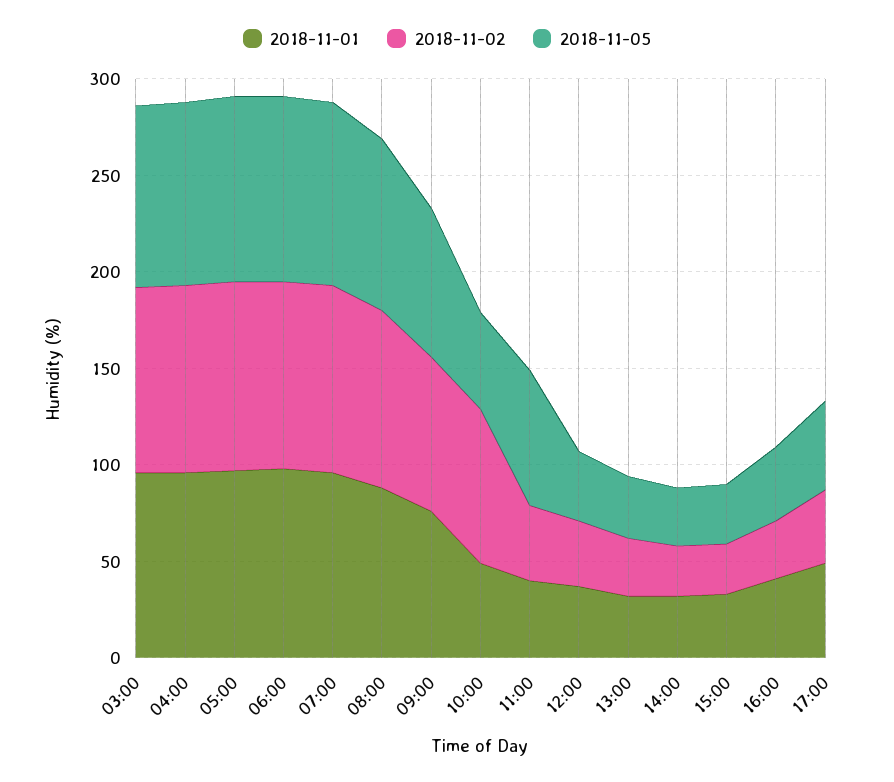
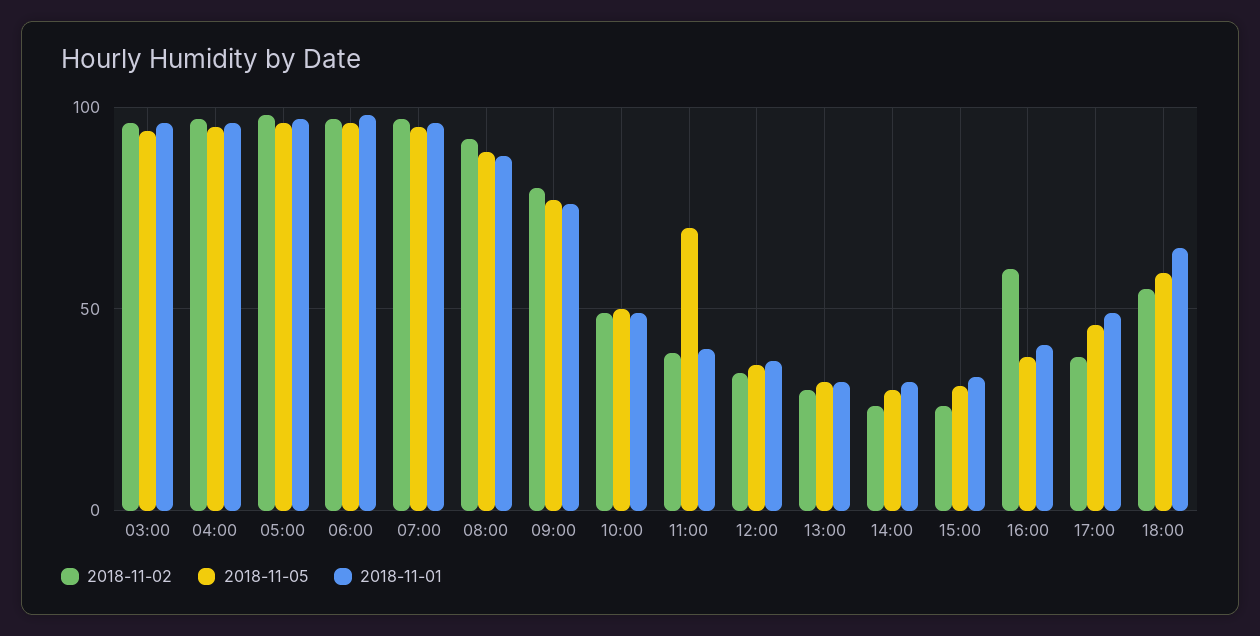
2018-11-02, 10:00: 80 -> 50
2018-11-02, 16:00: 30 -> 60
2018-11-02, 18:00: none -> 55
2018-11-05, 18:00: none -> 60
2018-11-01, 18:00: none -> 65

